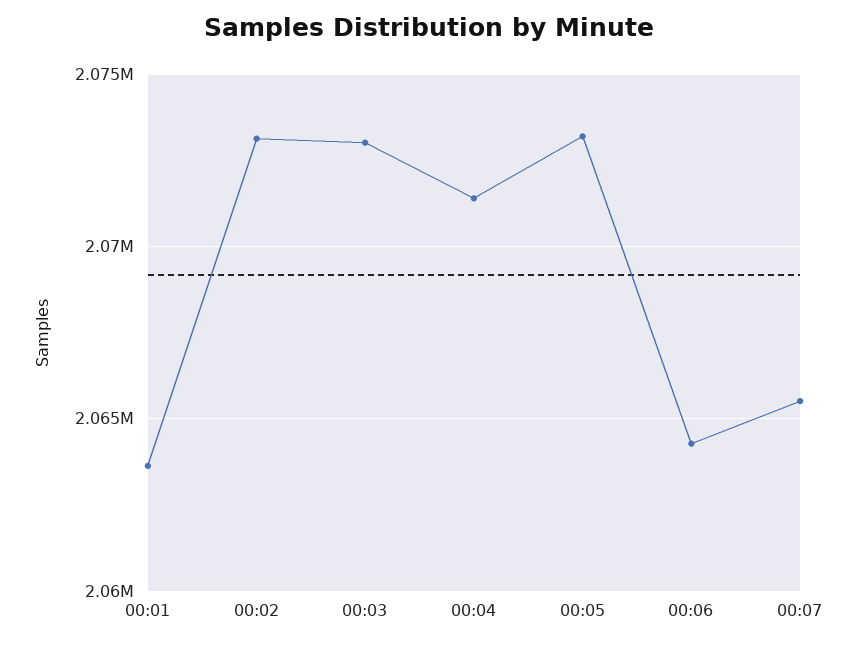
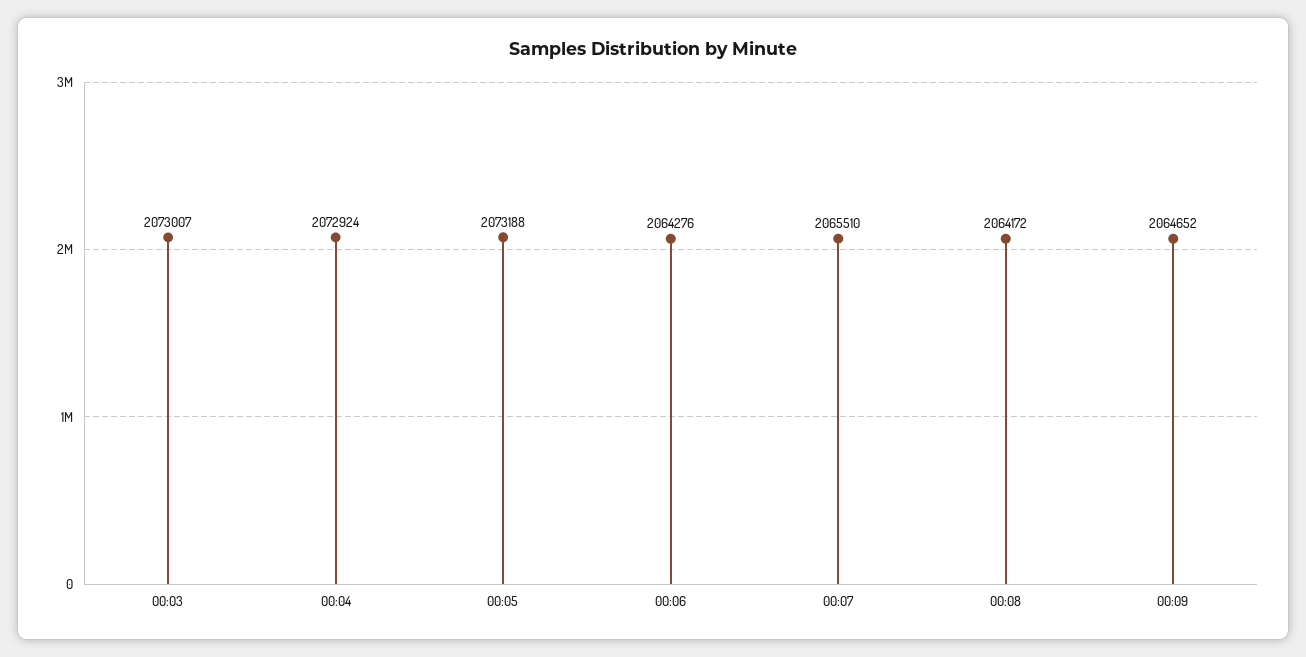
00:01: 2063500 -> none
00:02: 2073000 -> none
00:04: 2071500 -> 2072924
00:08: none -> 2064172
00:09: none -> 2064652

